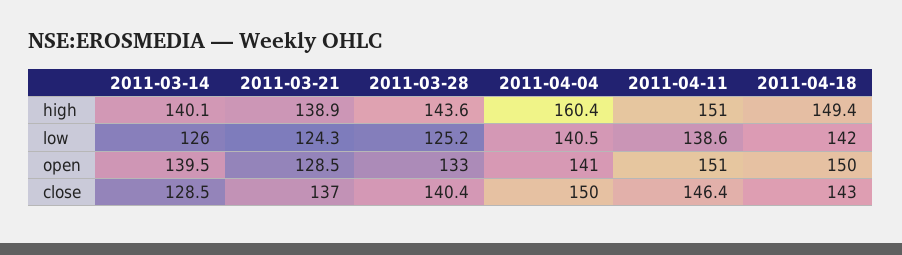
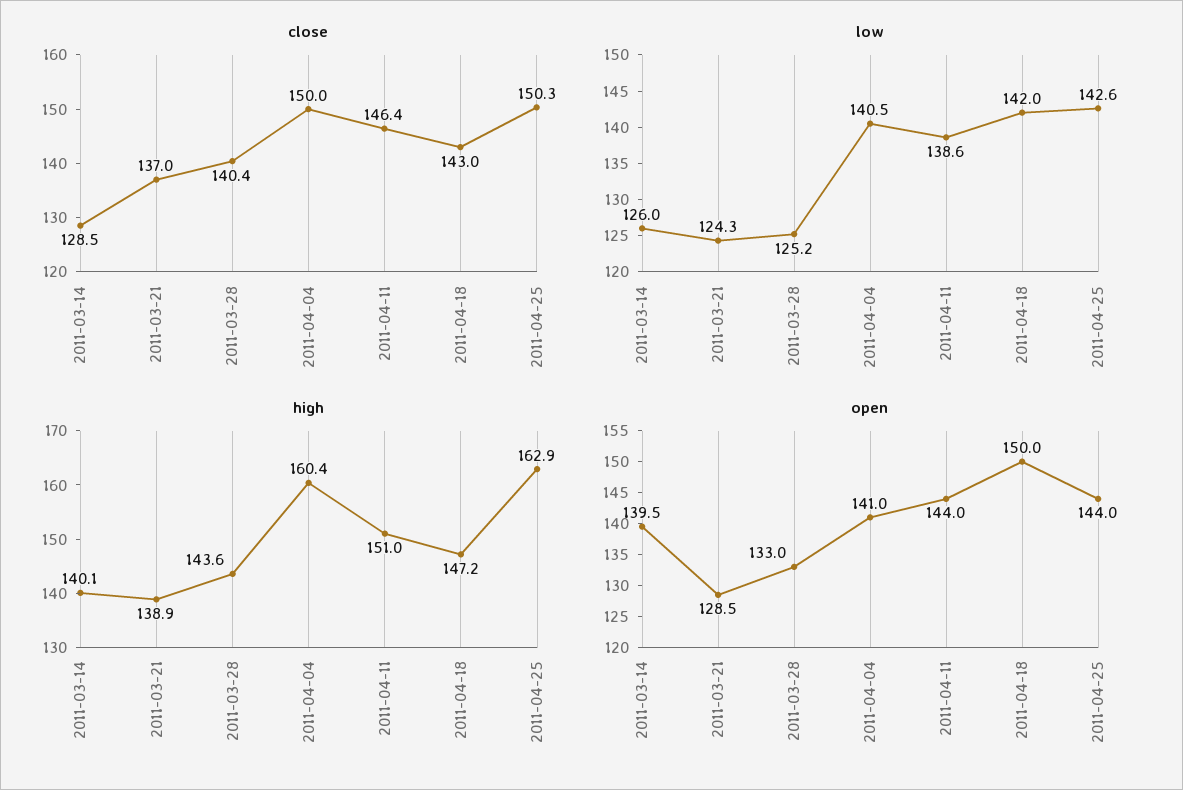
high, 2011-04-18: 149.4 -> 147.2
open, 2011-04-11: 151 -> 144
close, 2011-04-25: none -> 150.3
low, 2011-04-25: none -> 142.6
high, 2011-04-25: none -> 162.9
open, 2011-04-25: none -> 144

